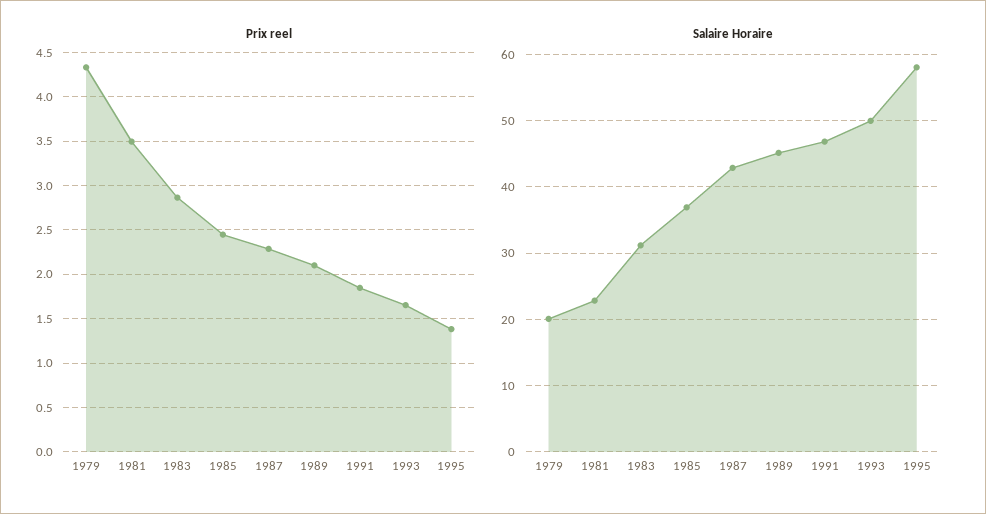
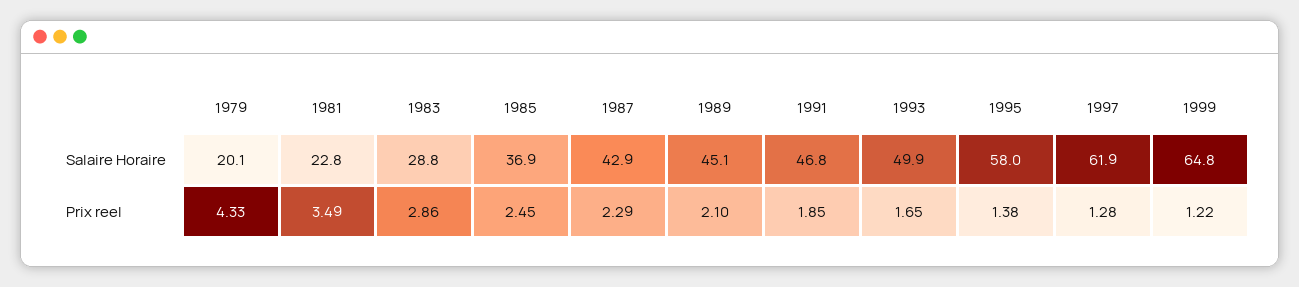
Salaire Horaire, 1983: 31 -> 28.8
Salaire Horaire, 1997: none -> 61.9
Salaire Horaire, 1999: none -> 64.8
Prix reel, 1997: none -> 1.28
Prix reel, 1999: none -> 1.22

